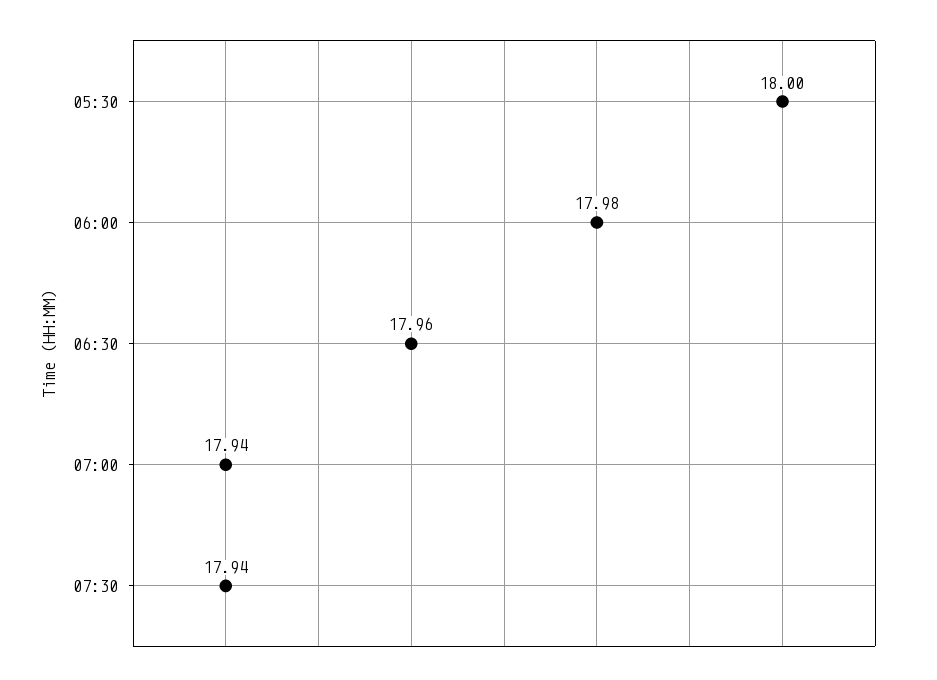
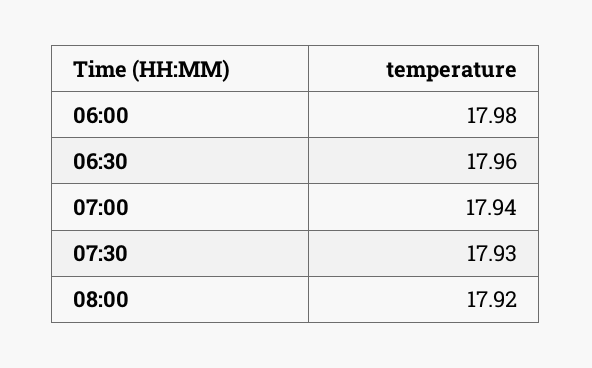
05:30: 18 -> none
07:30: 17.94 -> 17.93
08:00: none -> 17.92

